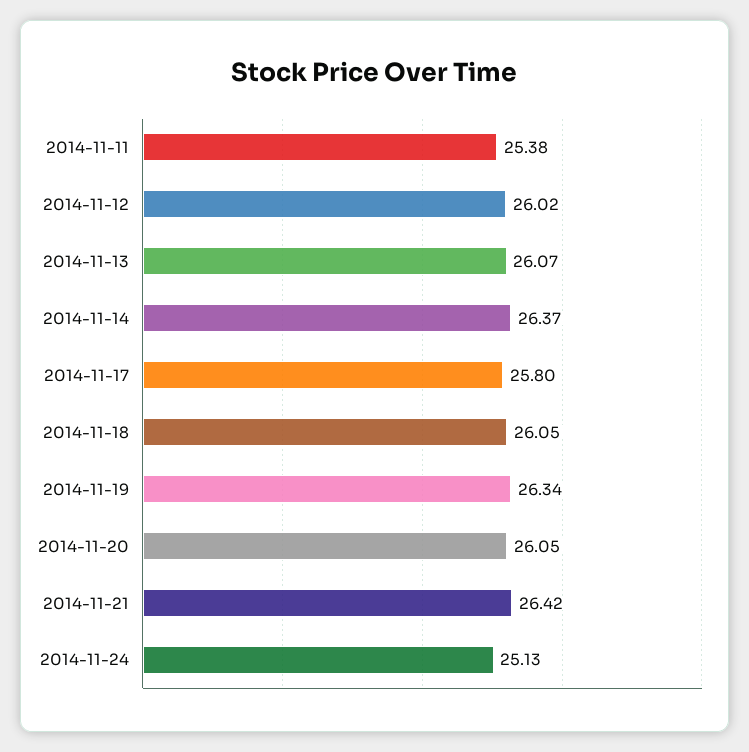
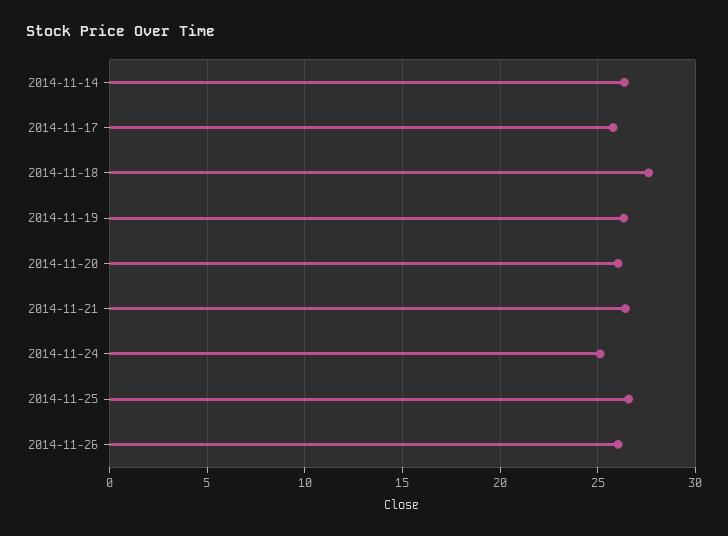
2014-11-11: 25.38 -> none
2014-11-12: 26.02 -> none
2014-11-13: 26.07 -> none
2014-11-18: 26.05 -> 27.5
2014-11-25: none -> 26.5
2014-11-26: none -> 26

